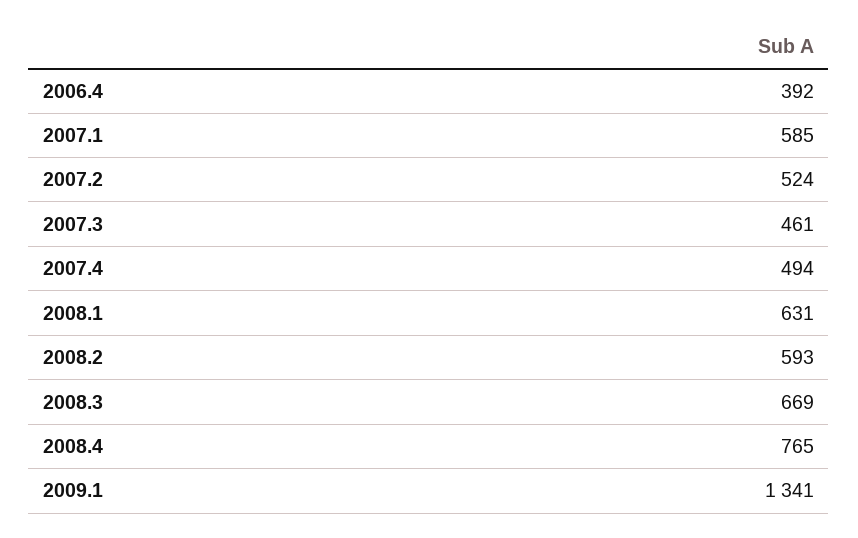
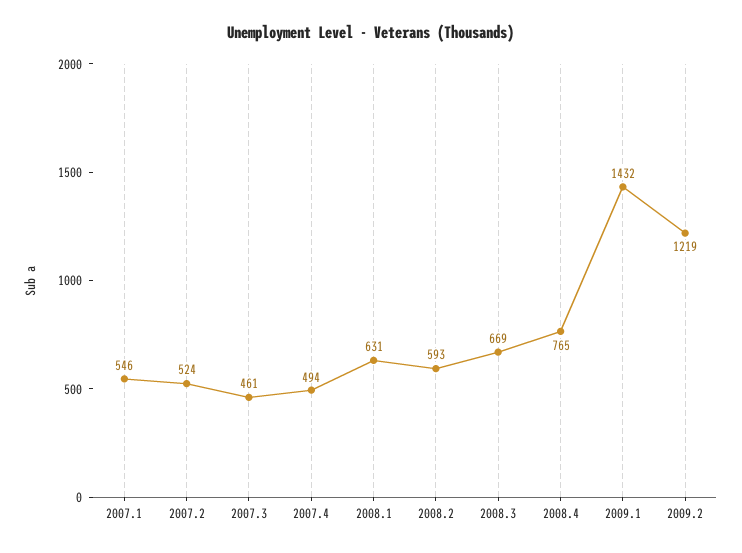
2006.4: 392 -> none
2007.1: 585 -> 546
2009.1: 1341 -> 1432
2009.2: none -> 1219

